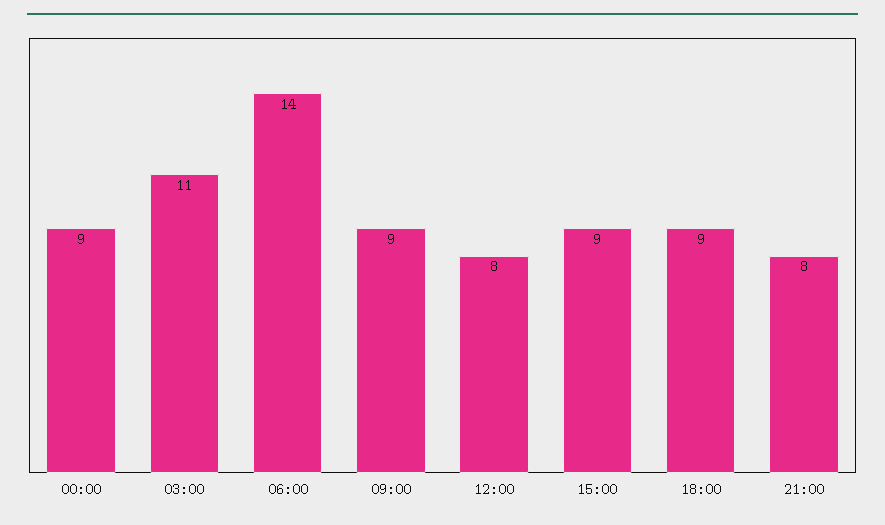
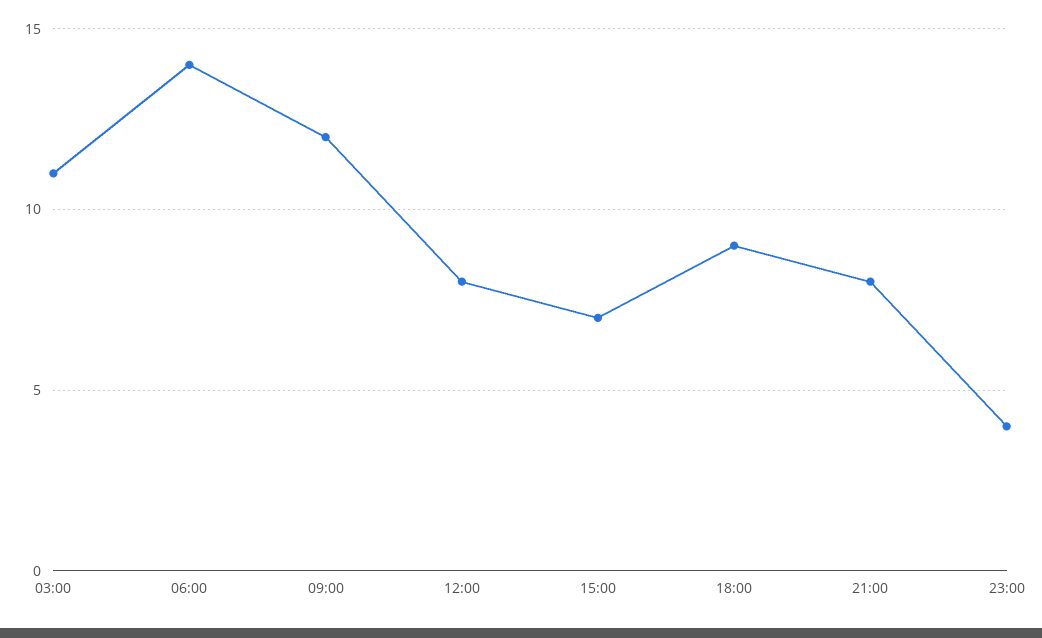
00:00: 9 -> none
09:00: 9 -> 12
15:00: 9 -> 7
23:00: none -> 4

